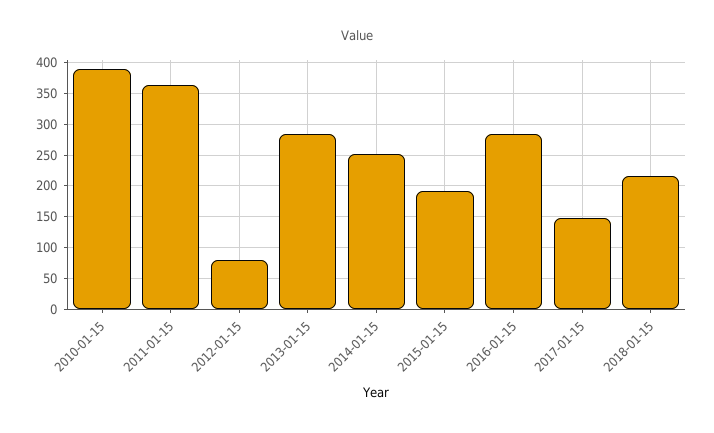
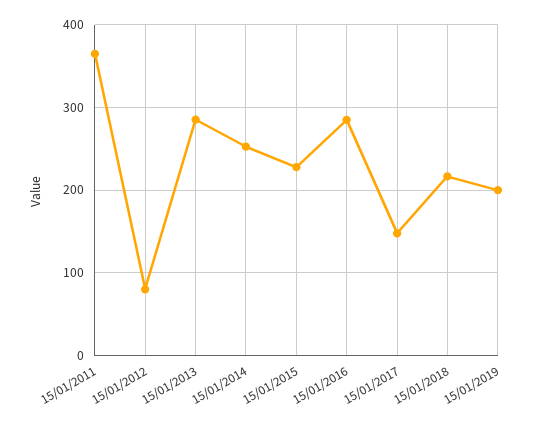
2010-01-15: 390 -> none
2015-01-15: 190 -> 230
15/01/2019: none -> 200

